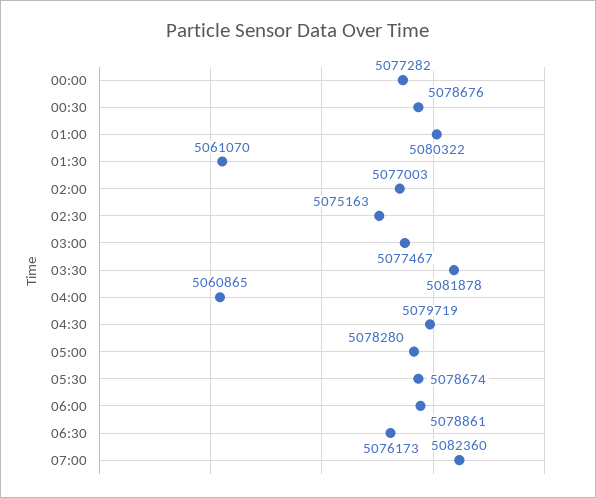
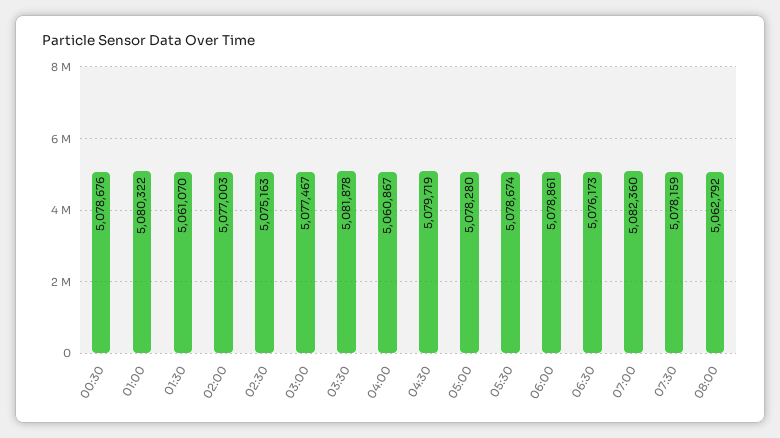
00:00: 5077282 -> none
04:00: 5060865 -> 5060867
07:30: none -> 5078159
08:00: none -> 5062792

